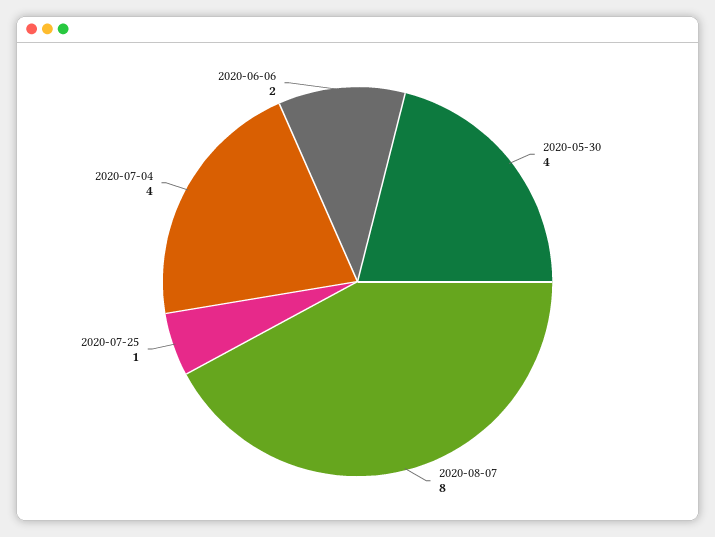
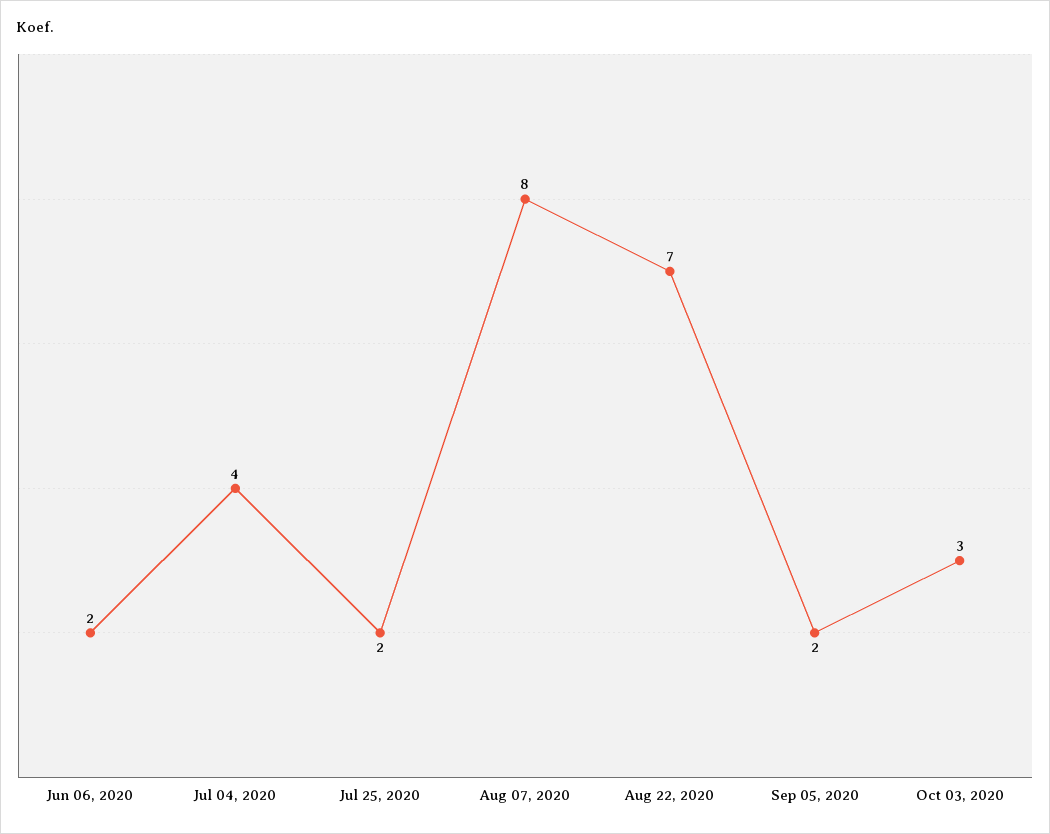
2020-05-30: 4 -> none
2020-07-25: 1 -> 2
Aug 22, 2020: none -> 7
Sep 05, 2020: none -> 2
Oct 03, 2020: none -> 3

